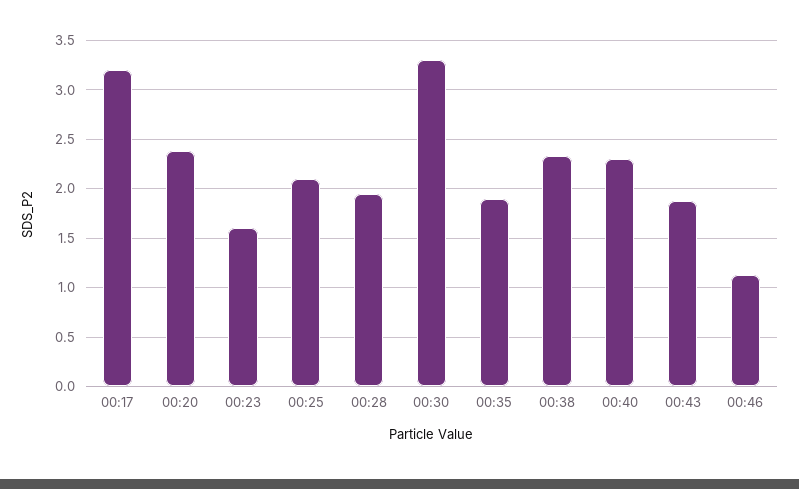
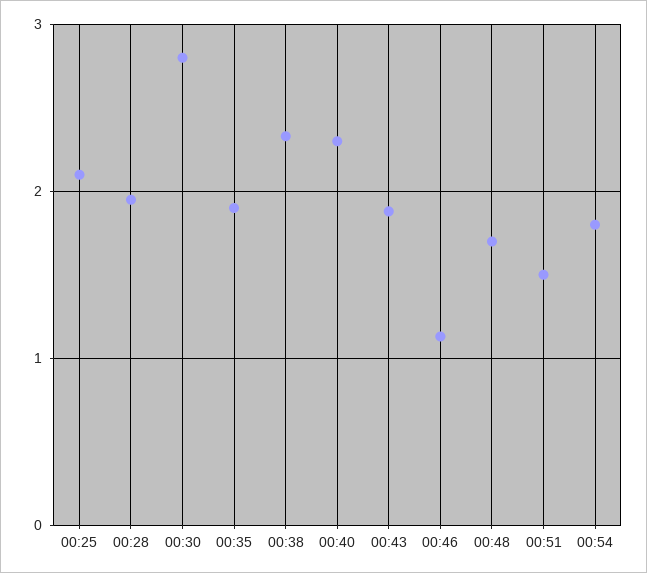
00:17: 3.2 -> none
00:20: 2.4 -> none
00:23: 1.6 -> none
00:30: 3.3 -> 2.8
00:48: none -> 1.7
00:51: none -> 1.5
00:54: none -> 1.8

